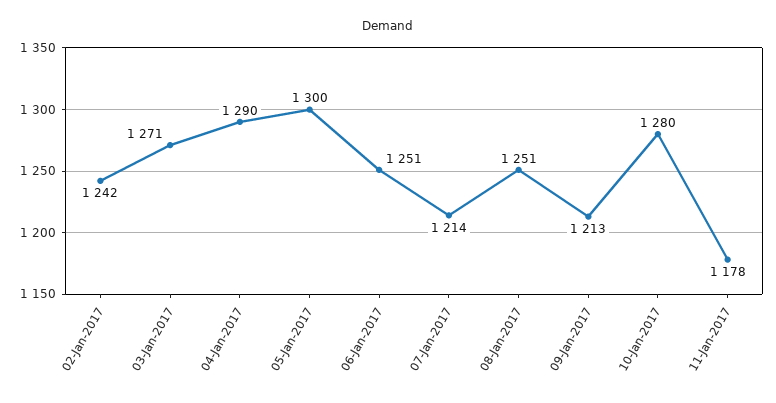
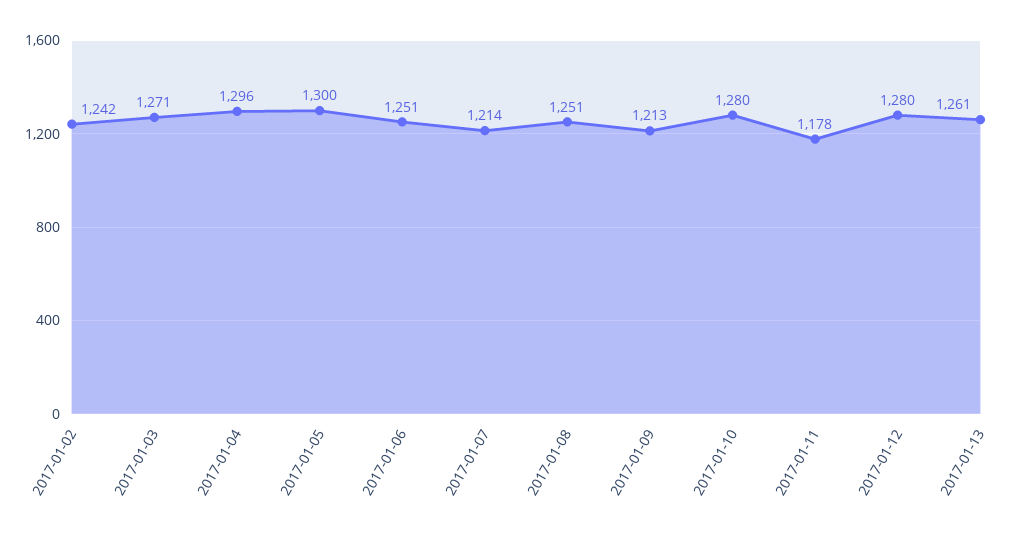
04-Jan-2017: 1290 -> 1296
2017-01-12: none -> 1280
2017-01-13: none -> 1261

